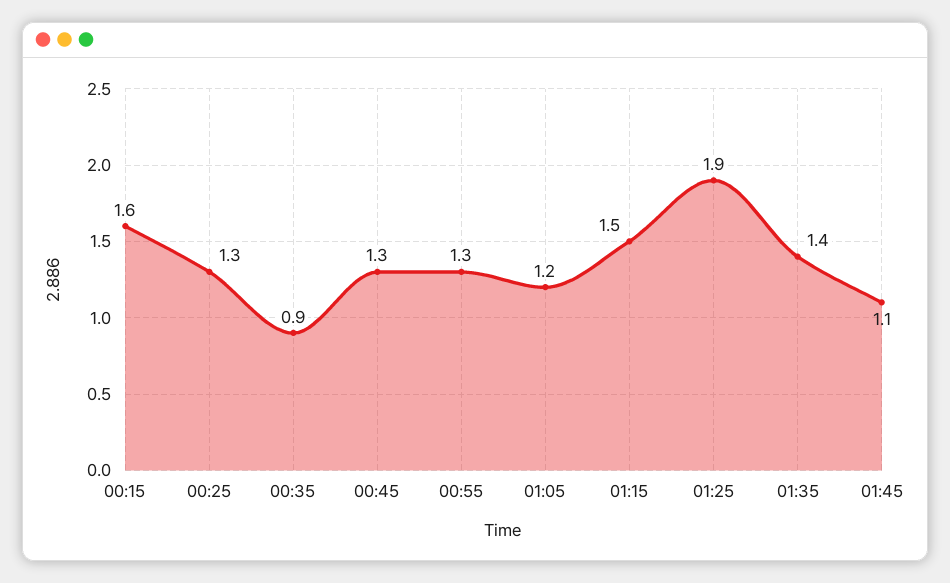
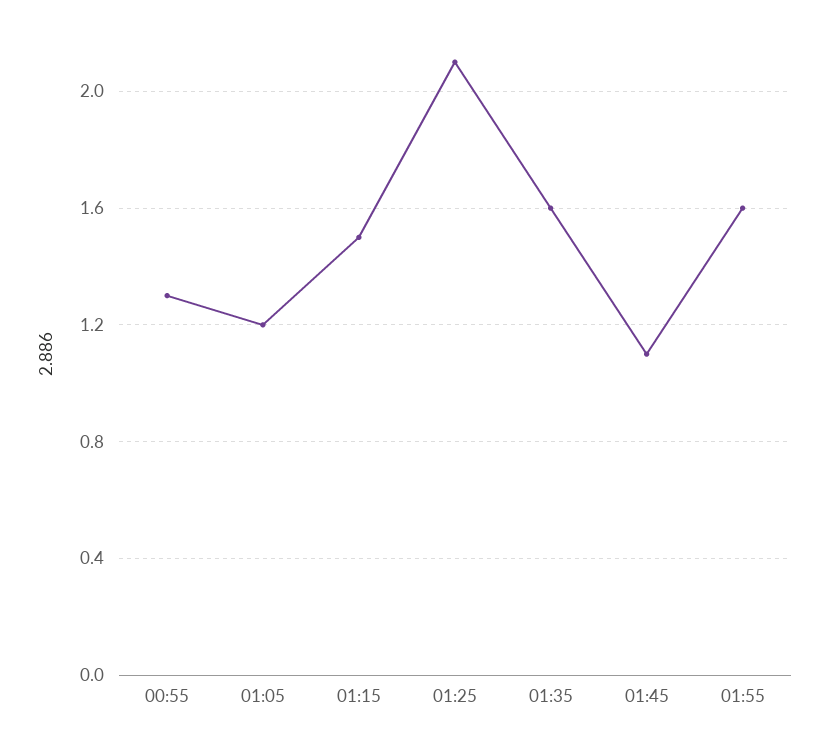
00:15: 1.6 -> none
00:25: 1.3 -> none
00:35: 0.9 -> none
00:45: 1.3 -> none
01:25: 1.9 -> 2.1
01:35: 1.4 -> 1.6
01:55: none -> 1.6

